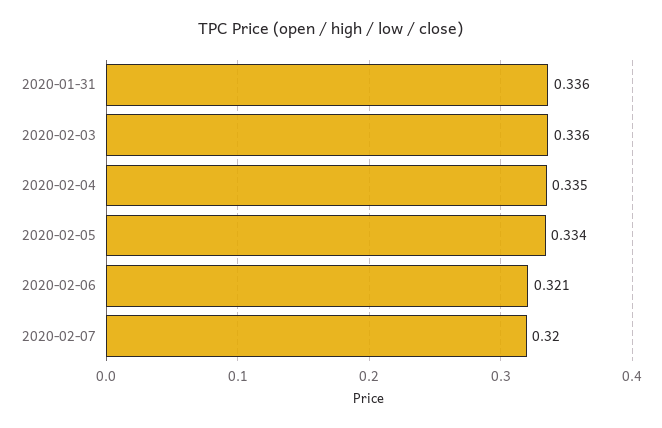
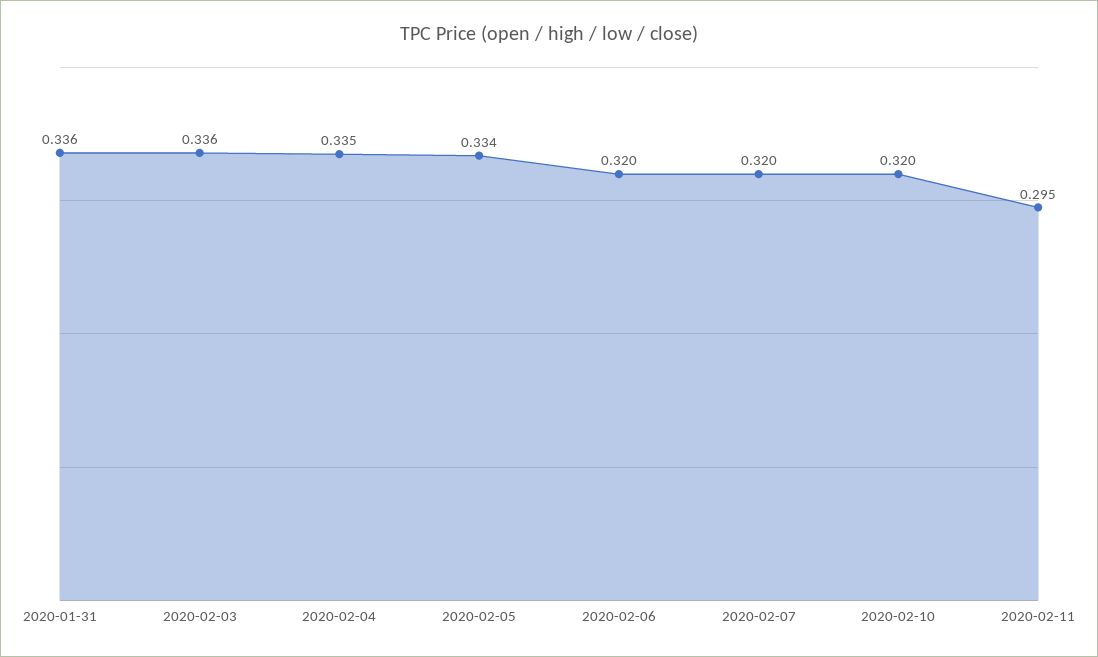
2020-02-06: 0.321 -> 0.32
2020-02-10: none -> 0.32
2020-02-11: none -> 0.295

